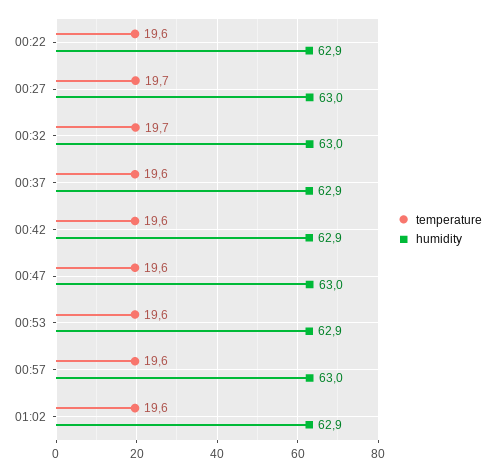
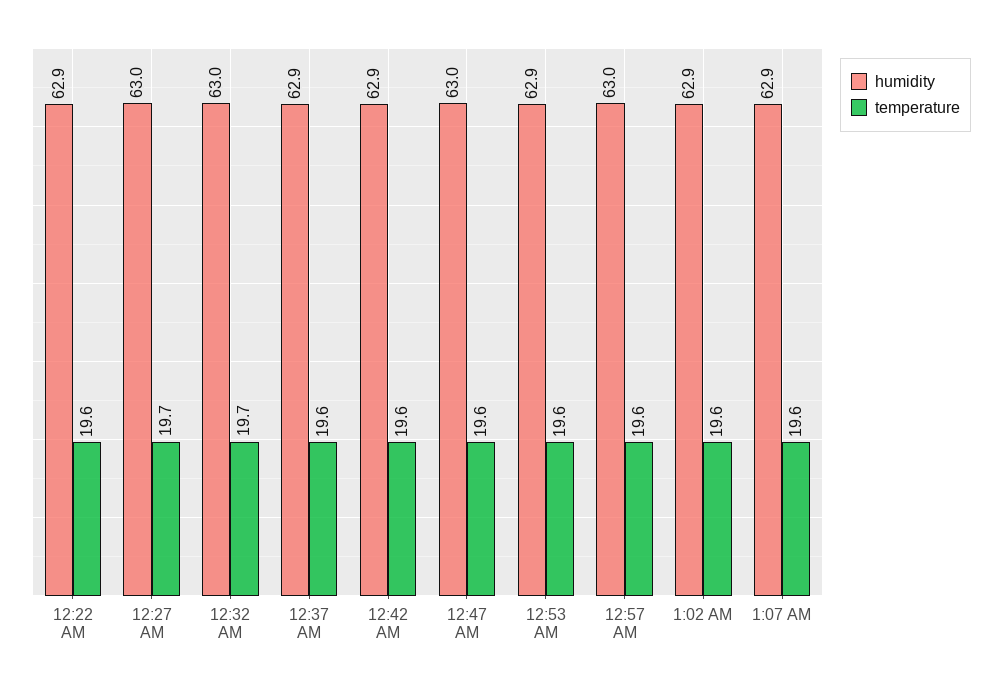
humidity, 1:07 AM: none -> 62.9
temperature, 1:07 AM: none -> 19.6

